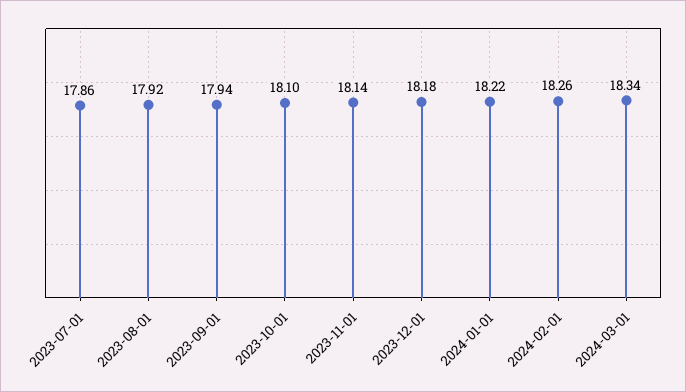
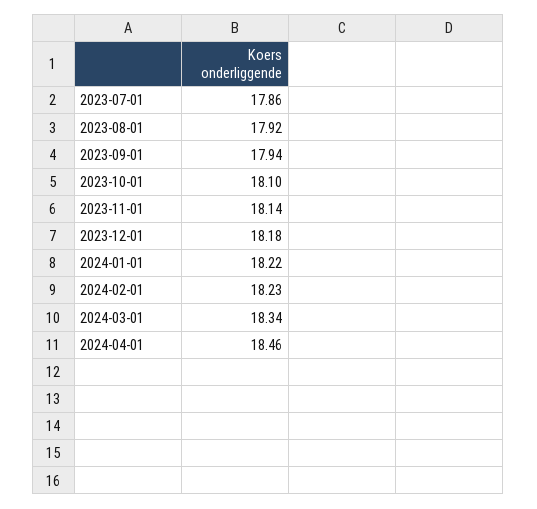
2024-02-01: 18.26 -> 18.23
2024-04-01: none -> 18.46

